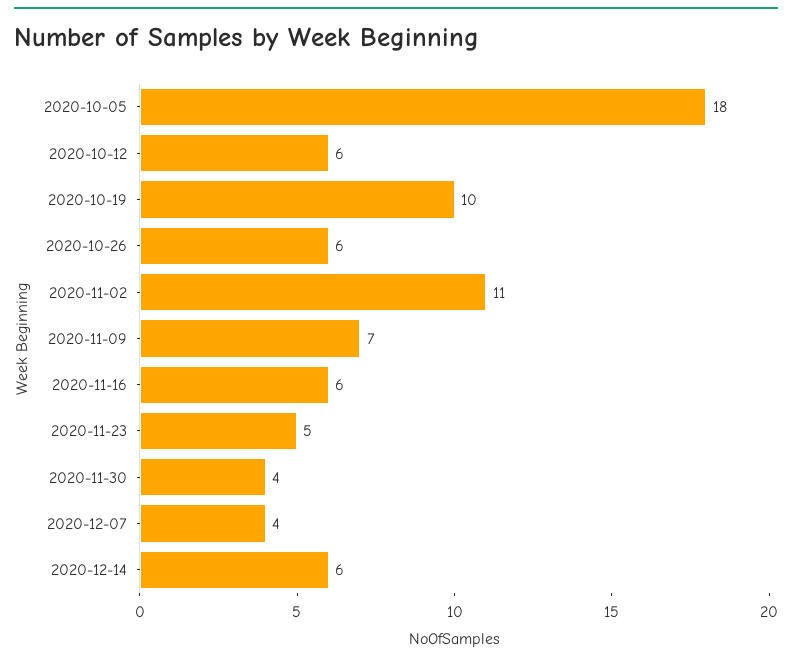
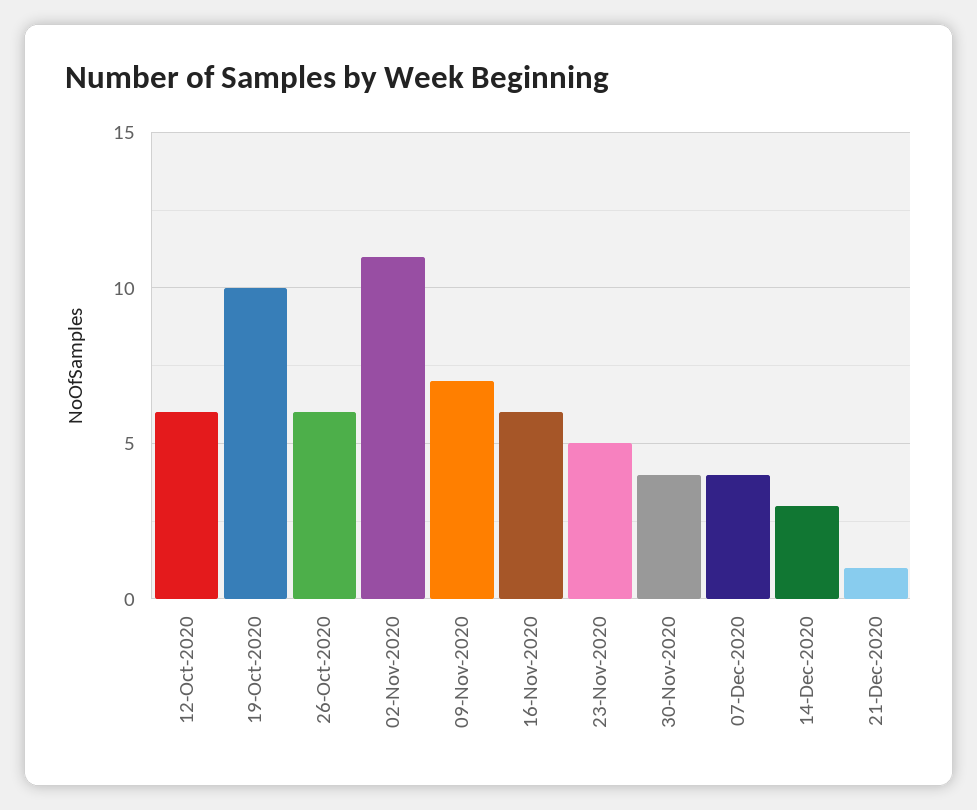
2020-10-05: 18 -> none
2020-12-14: 6 -> 3
21-Dec-2020: none -> 1

